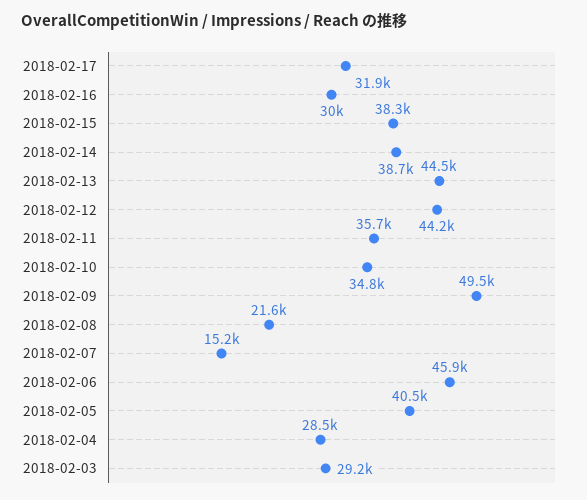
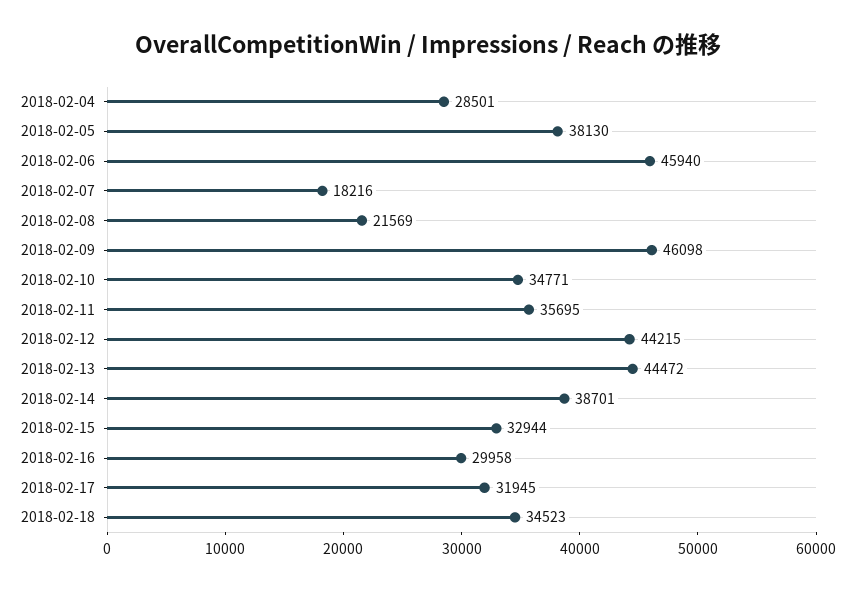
2018-02-15: 38300 -> 32944
2018-02-09: 49500 -> 46098
2018-02-07: 15200 -> 18216
2018-02-05: 40500 -> 38130
2018-02-03: 29200 -> none
2018-02-18: none -> 34523

